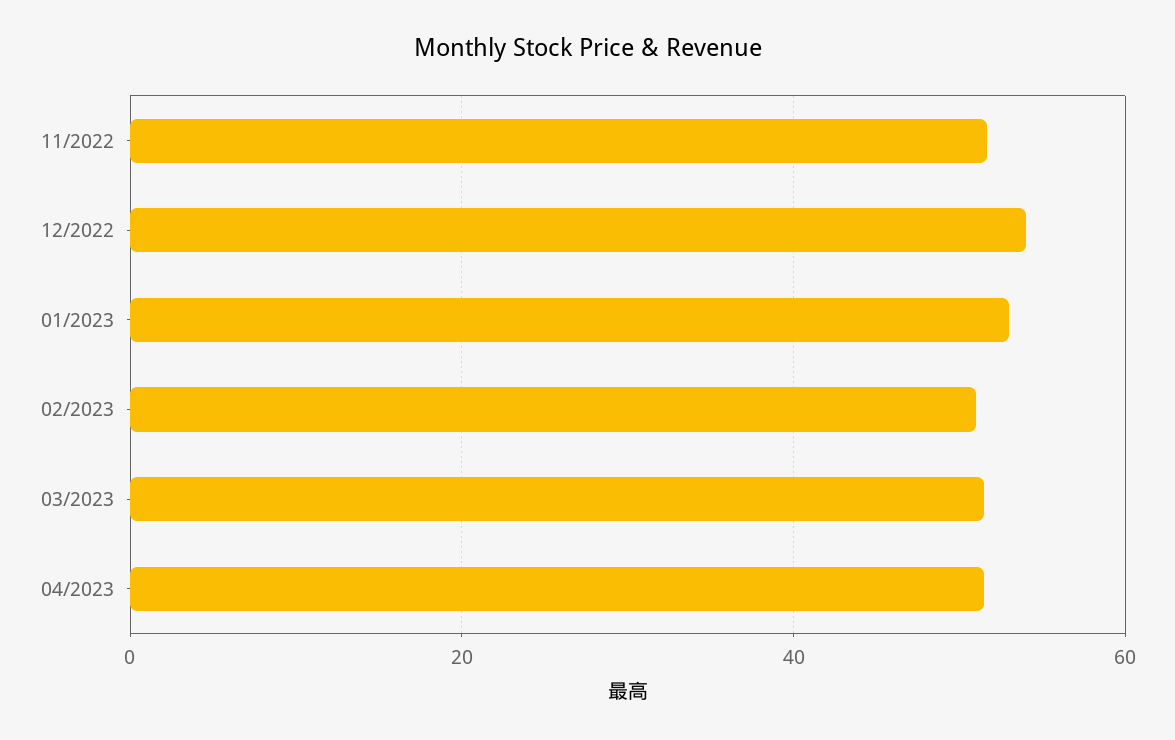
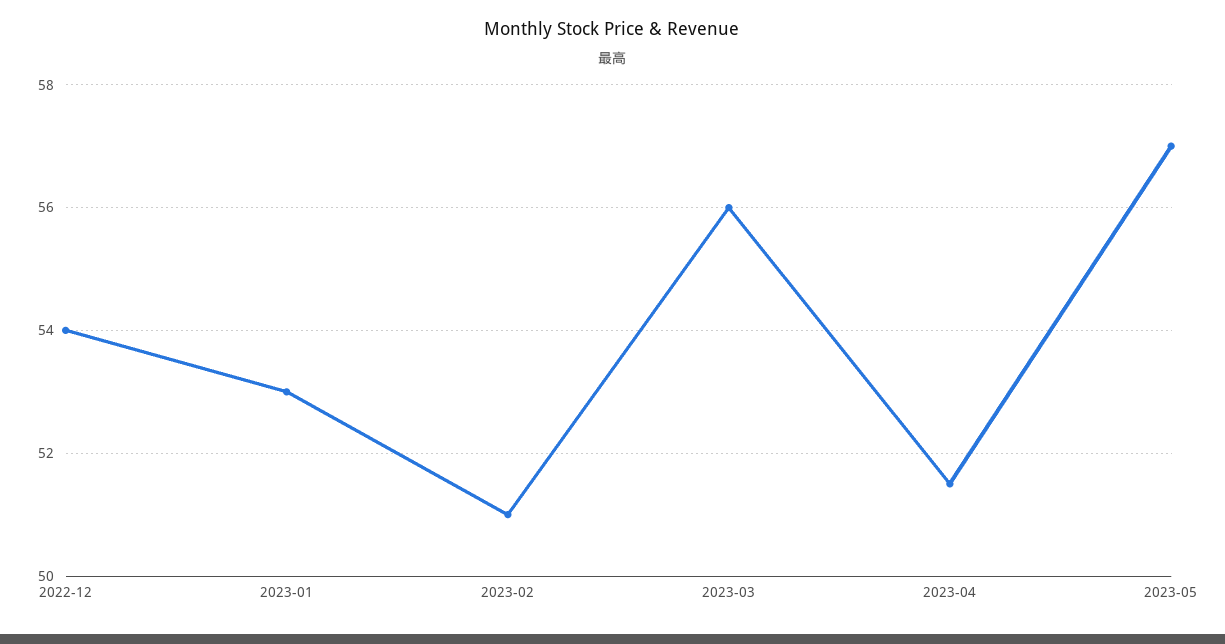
11/2022: 52 -> none
03/2023: 52 -> 56
2023-05: none -> 57

